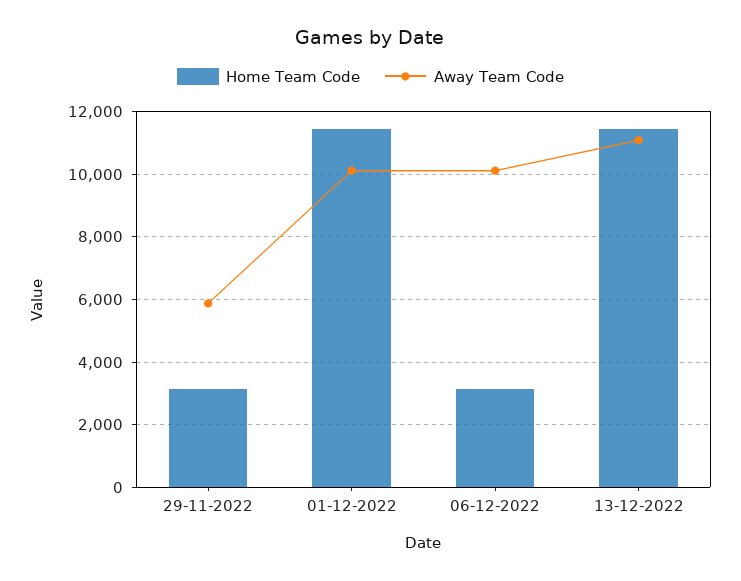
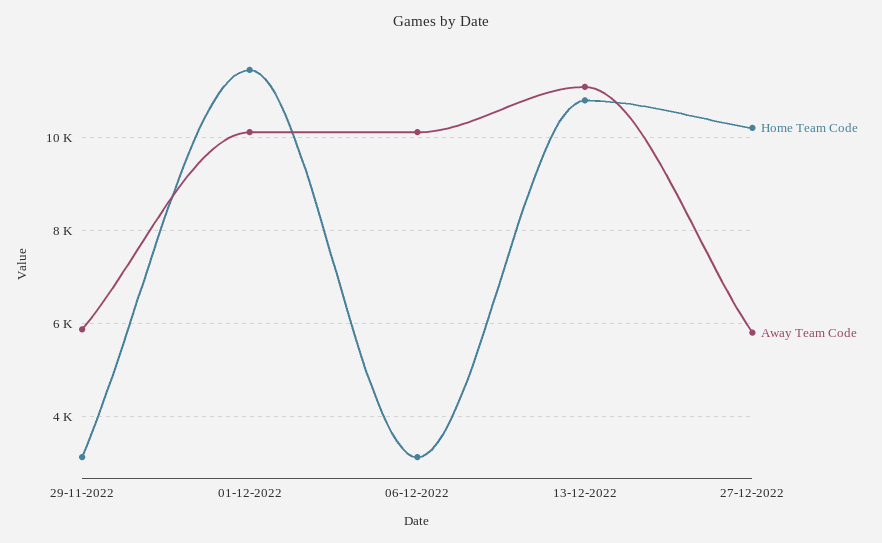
Home Team Code, 13-12-2022: 11400 -> 10800
Home Team Code, 27-12-2022: none -> 10200
Away Team Code, 27-12-2022: none -> 5800

